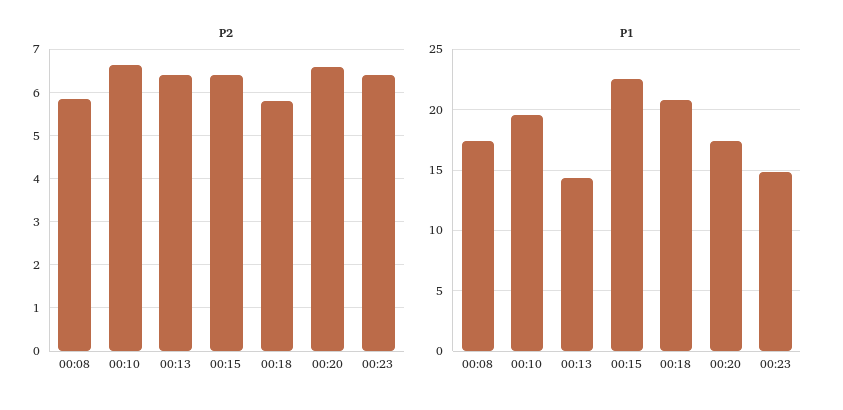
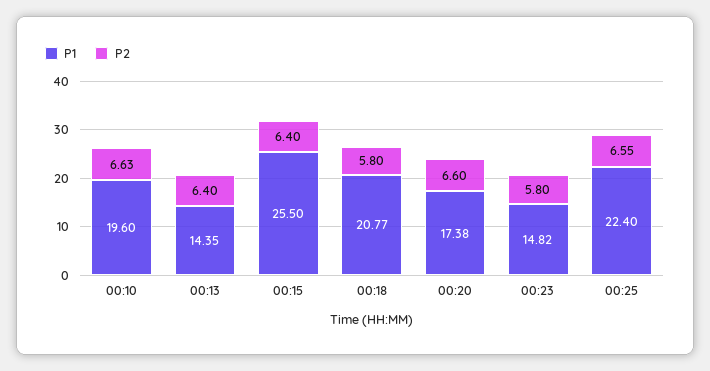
P2, 00:08: 5.8 -> none
P2, 00:23: 6.4 -> 5.8
P1, 00:08: 17.5 -> none
P1, 00:15: 22.5 -> 25.5
P1, 00:25: none -> 22.4
P2, 00:25: none -> 6.55

